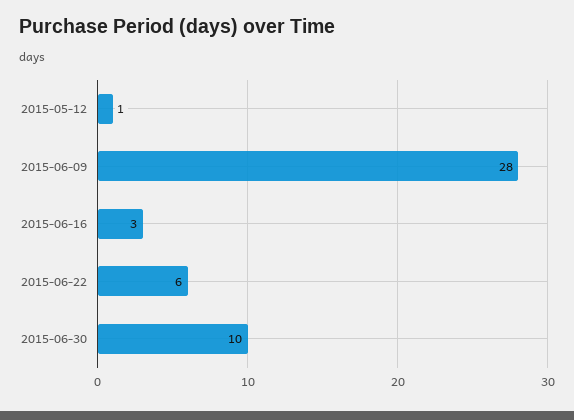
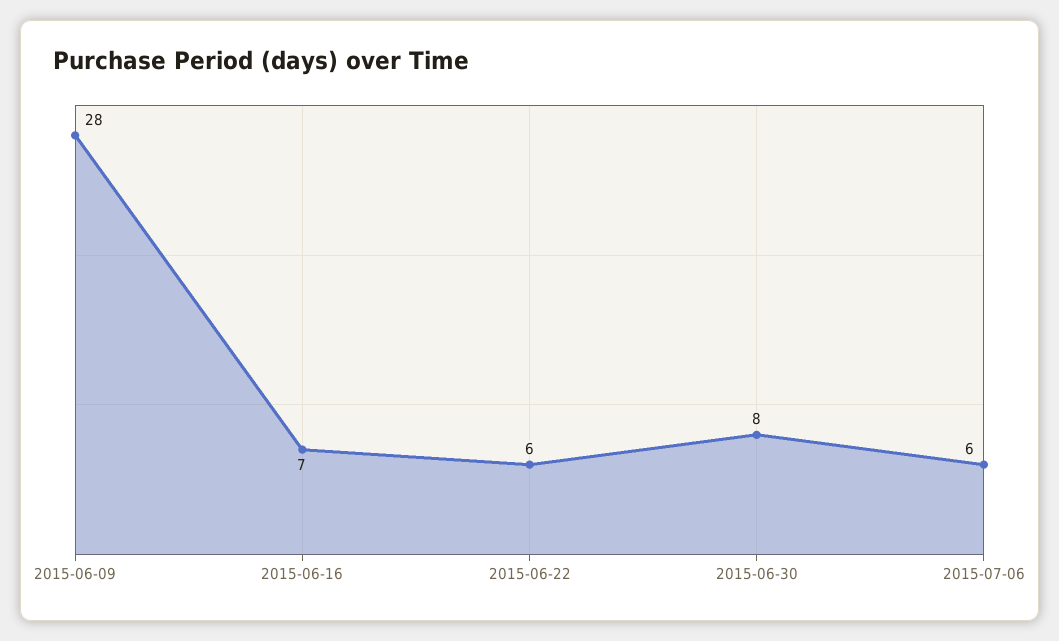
2015-05-12: 1 -> none
2015-06-16: 3 -> 7
2015-06-30: 10 -> 8
2015-07-06: none -> 6

